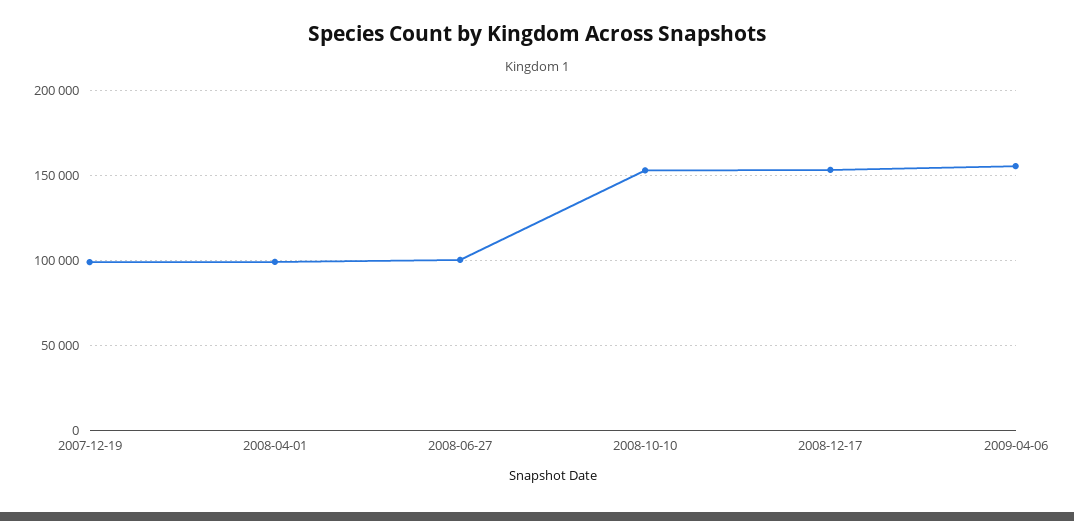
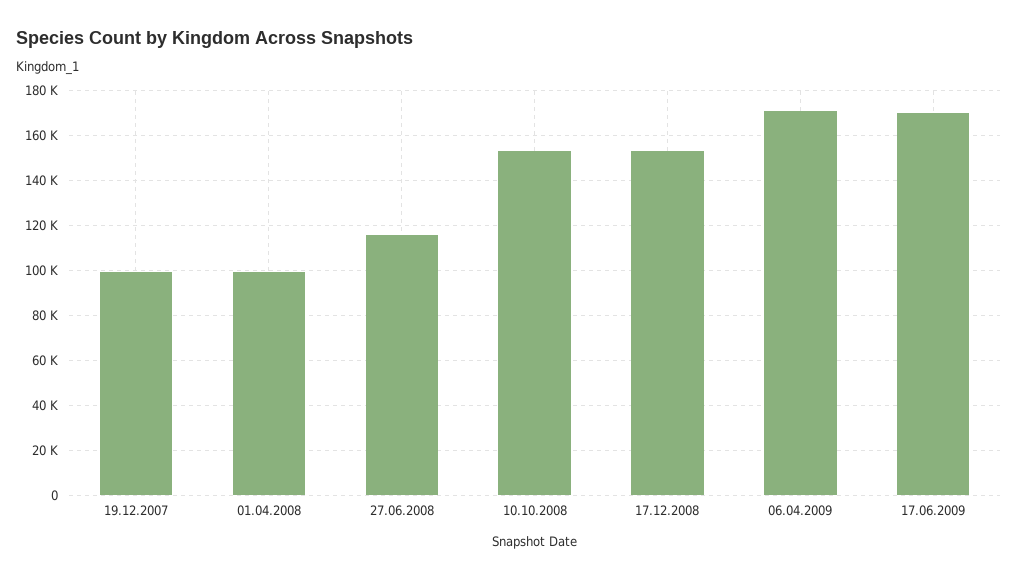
2008-06-27: 100000 -> 115000
2009-04-06: 155000 -> 170000
17.06.2009: none -> 170000

